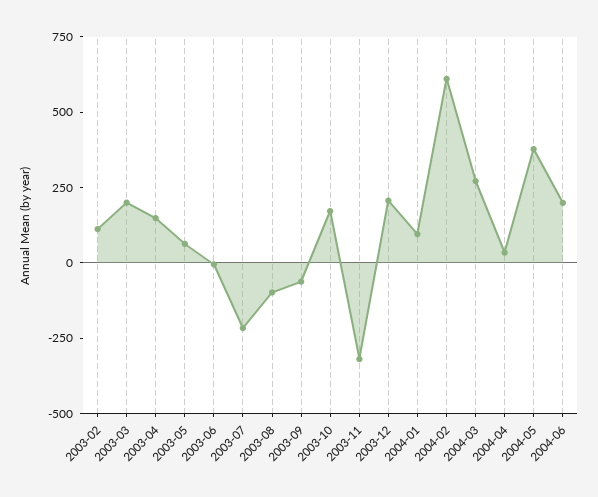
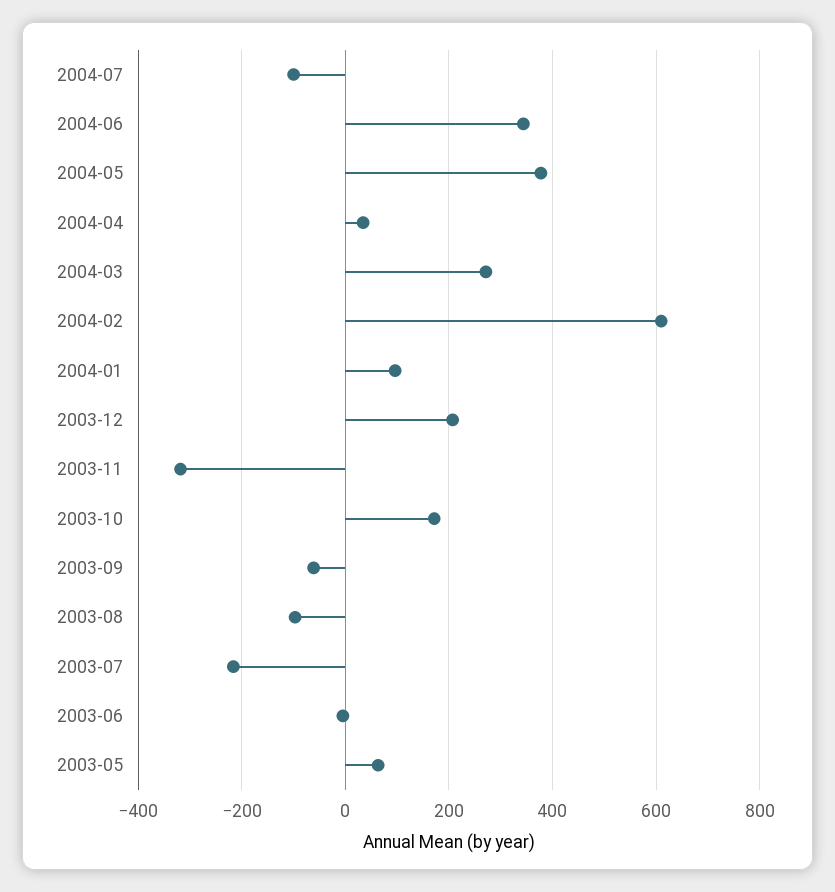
2003-02: 100 -> none
2003-03: 200 -> none
2003-04: 150 -> none
2004-06: 200 -> 340
2004-07: none -> -100

